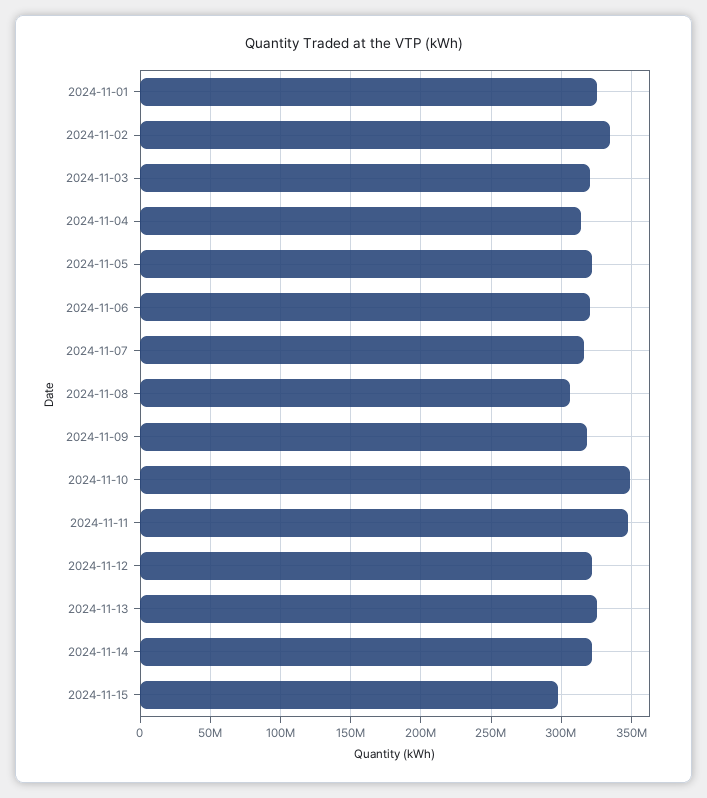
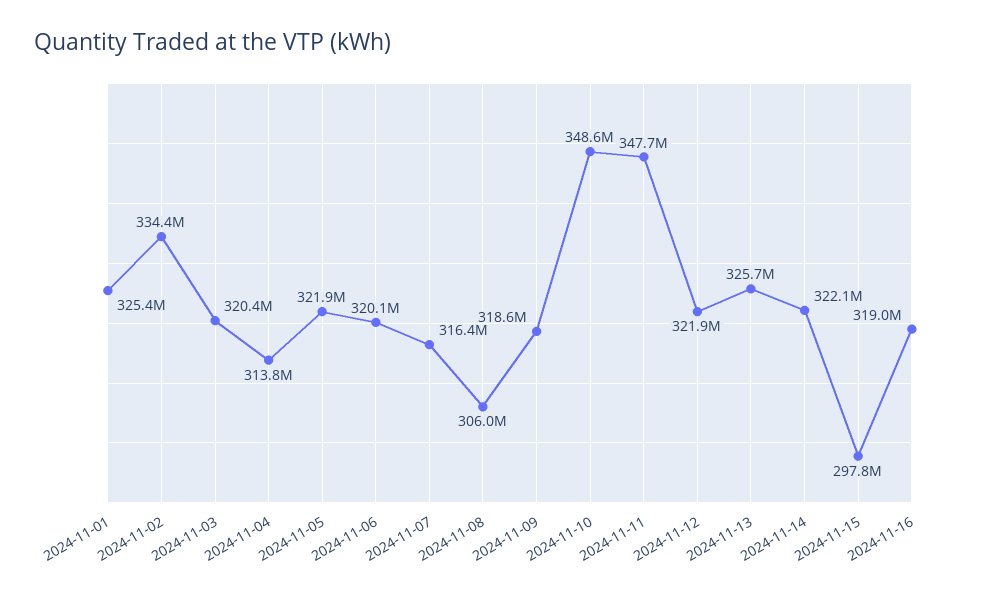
2024-11-16: none -> 319000000

